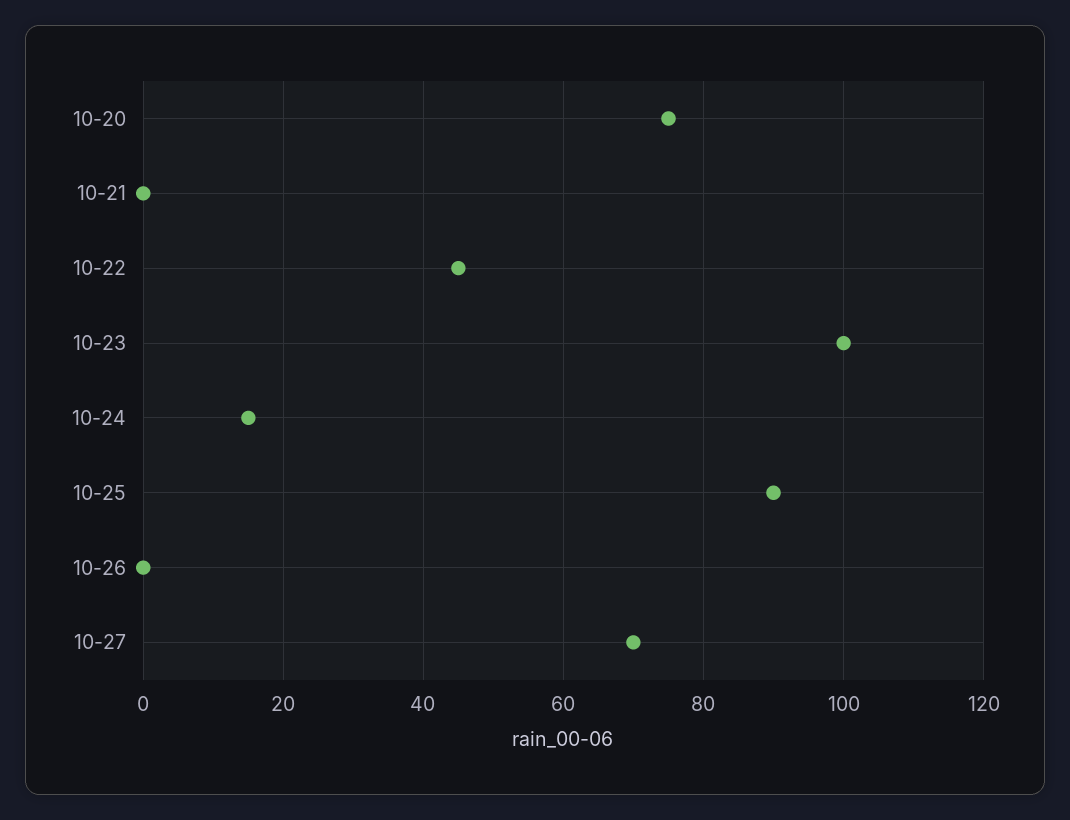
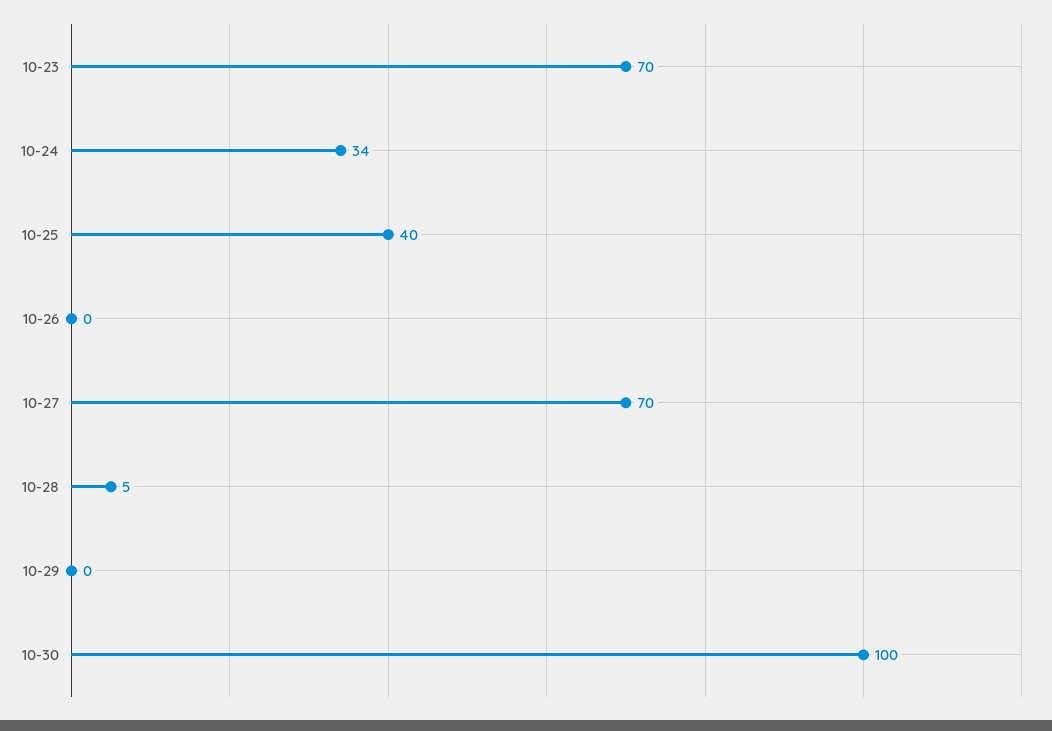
10-20: 75 -> none
10-21: 0 -> none
10-22: 45 -> none
10-23: 100 -> 70
10-24: 15 -> 34
10-25: 90 -> 40
10-28: none -> 5
10-29: none -> 0
10-30: none -> 100

